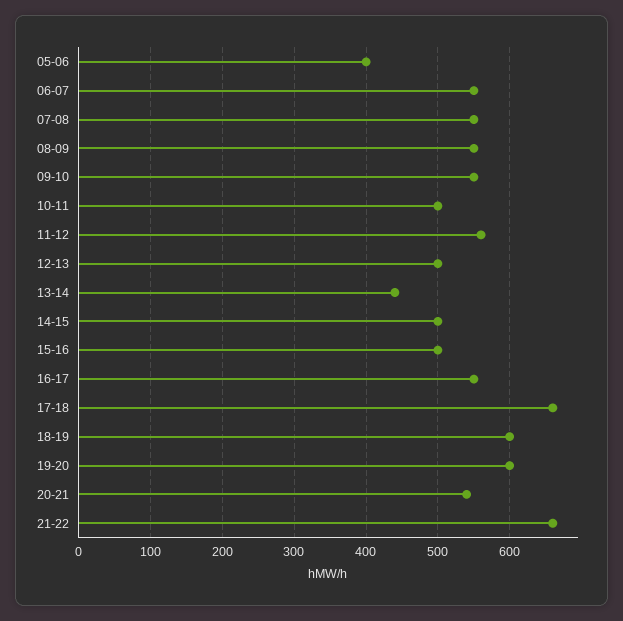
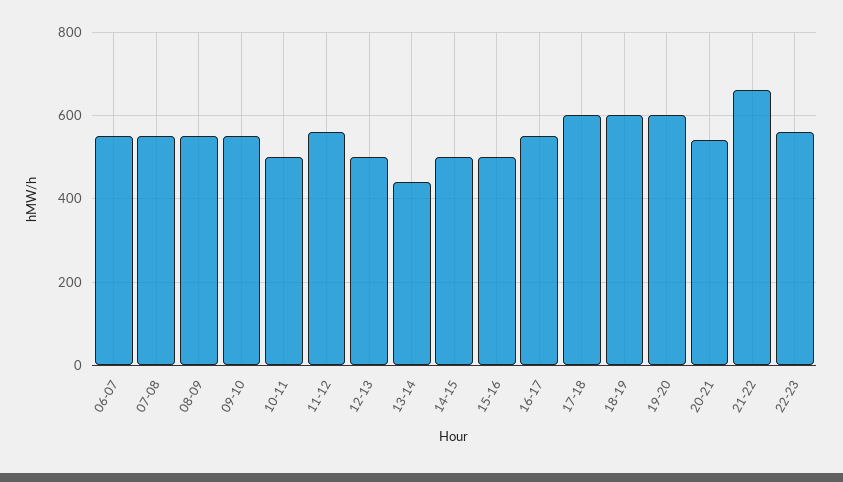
05-06: 400 -> none
17-18: 660 -> 600
22-23: none -> 560

